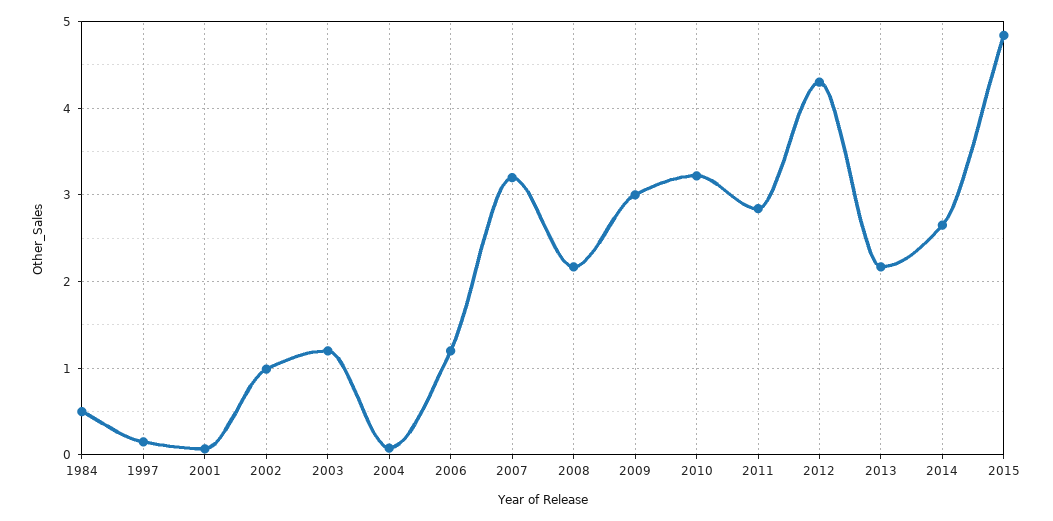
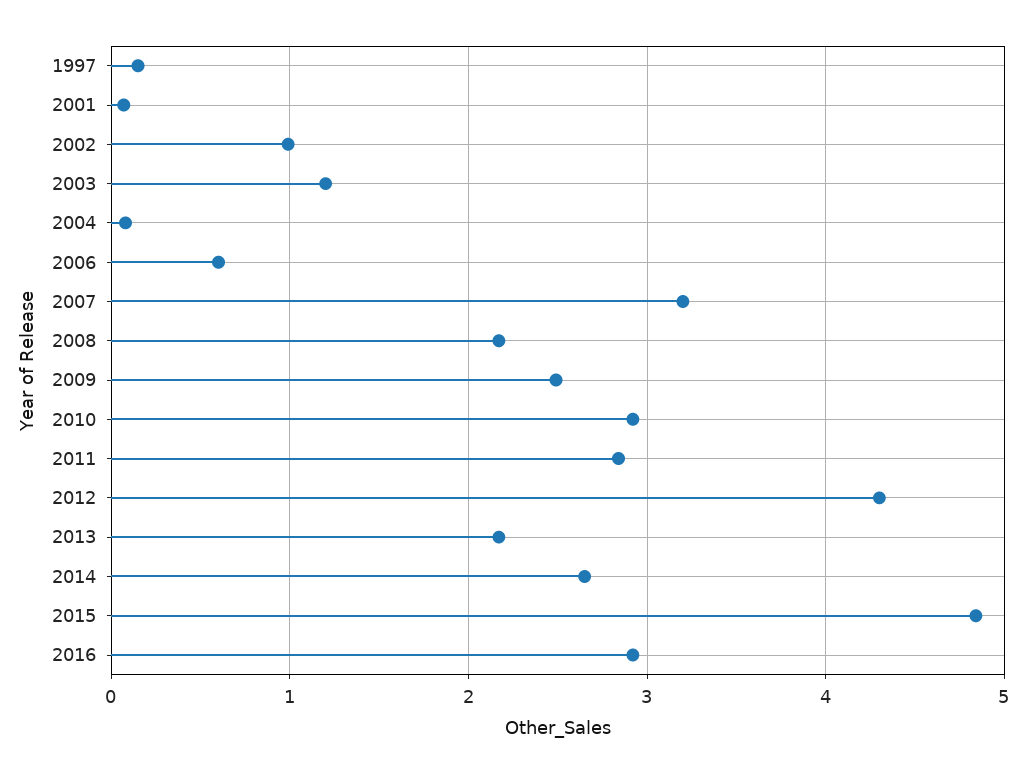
1984: 0.5 -> none
2006: 1.2 -> 0.6
2009: 3 -> 2.5
2010: 3.2 -> 2.9
2016: none -> 2.9

